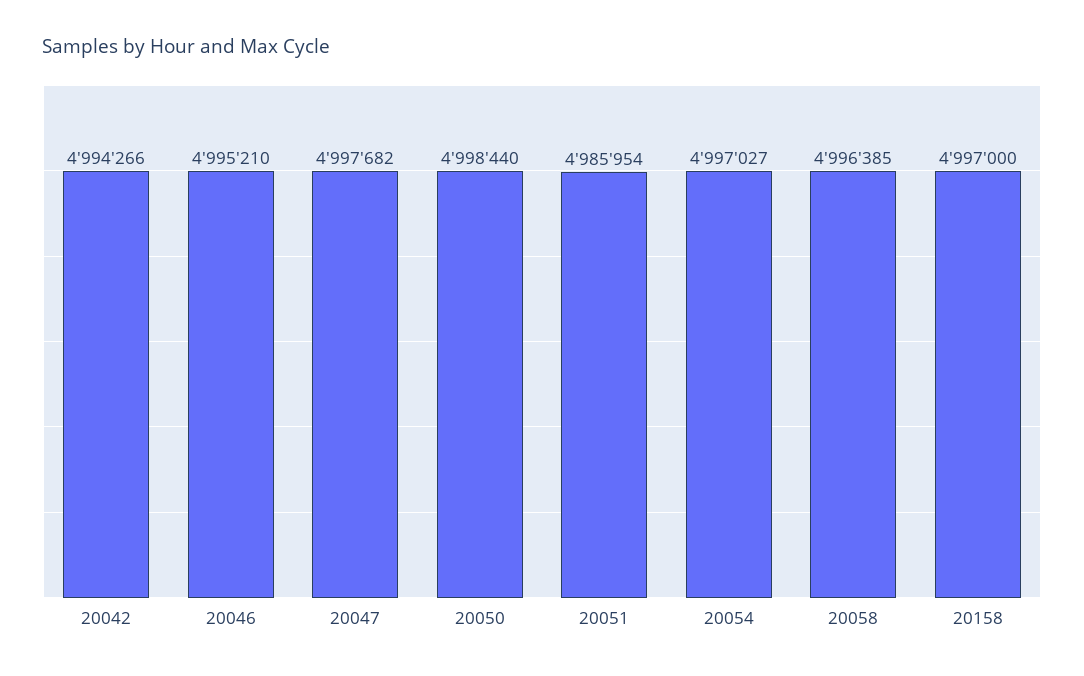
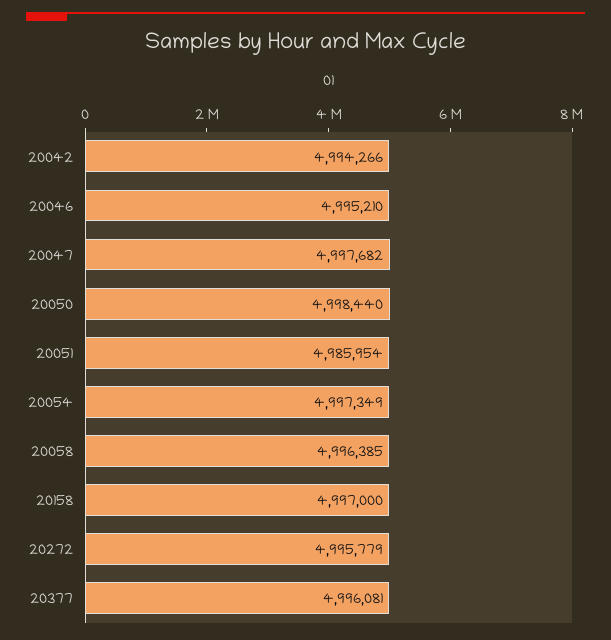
20054: 4997027 -> 4997349
20272: none -> 4995779
20377: none -> 4996081

